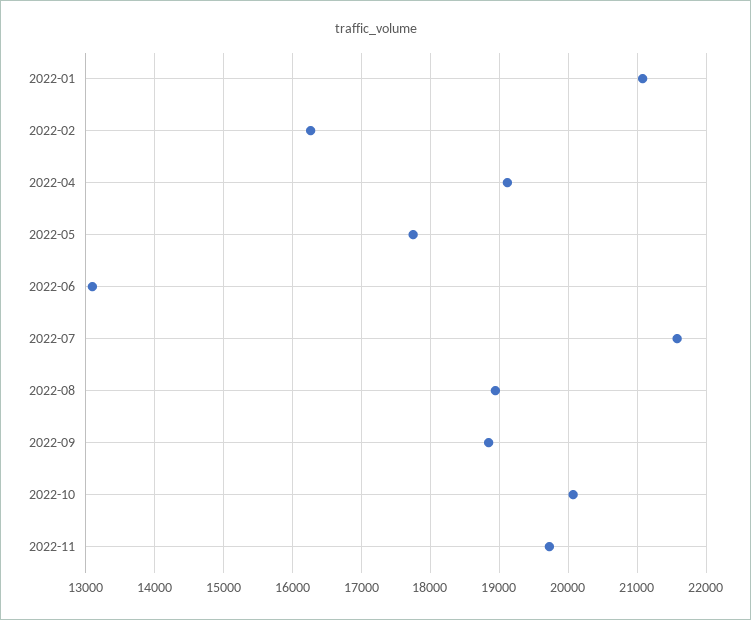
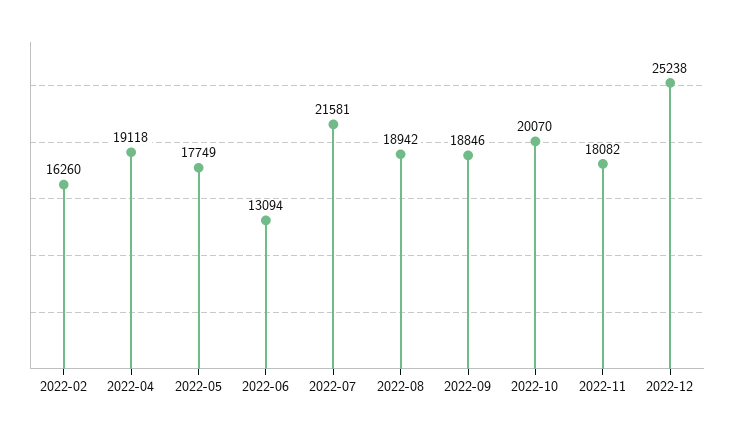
2022-01: 21100 -> none
2022-11: 19700 -> 18082
2022-12: none -> 25238

